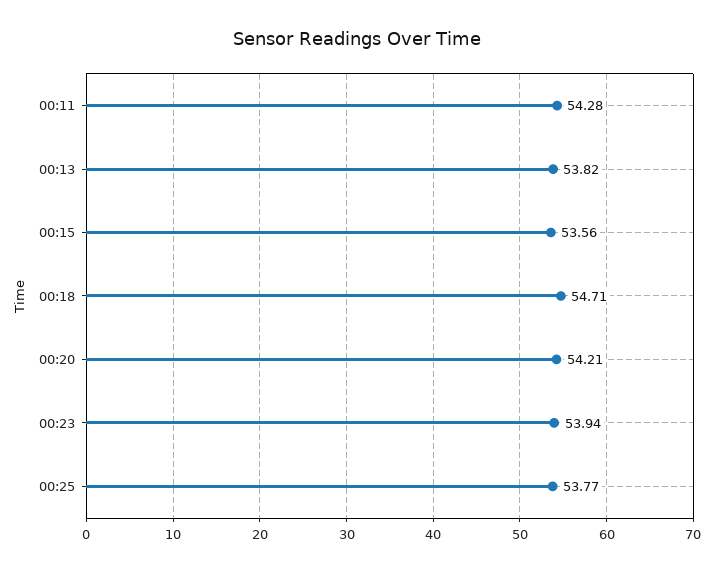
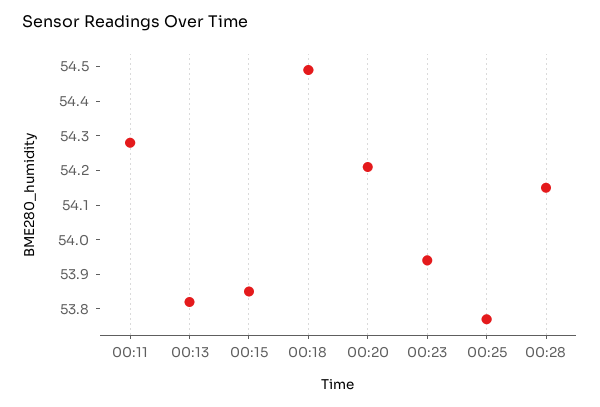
00:15: 53.56 -> 53.85
00:18: 54.71 -> 54.5
00:28: none -> 54.15

